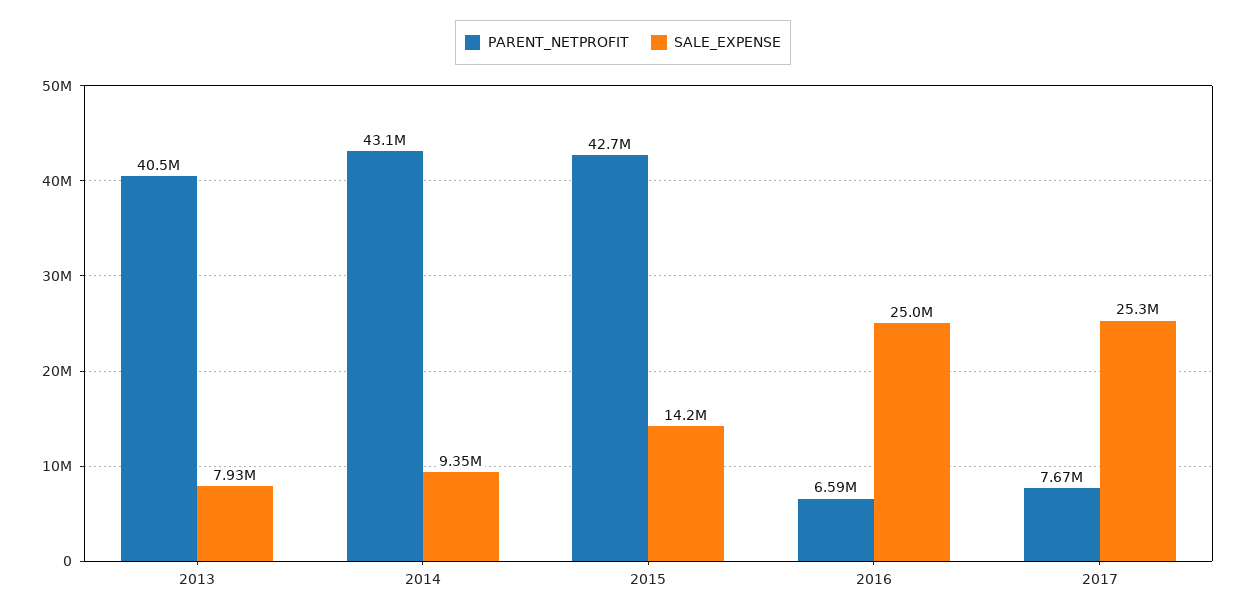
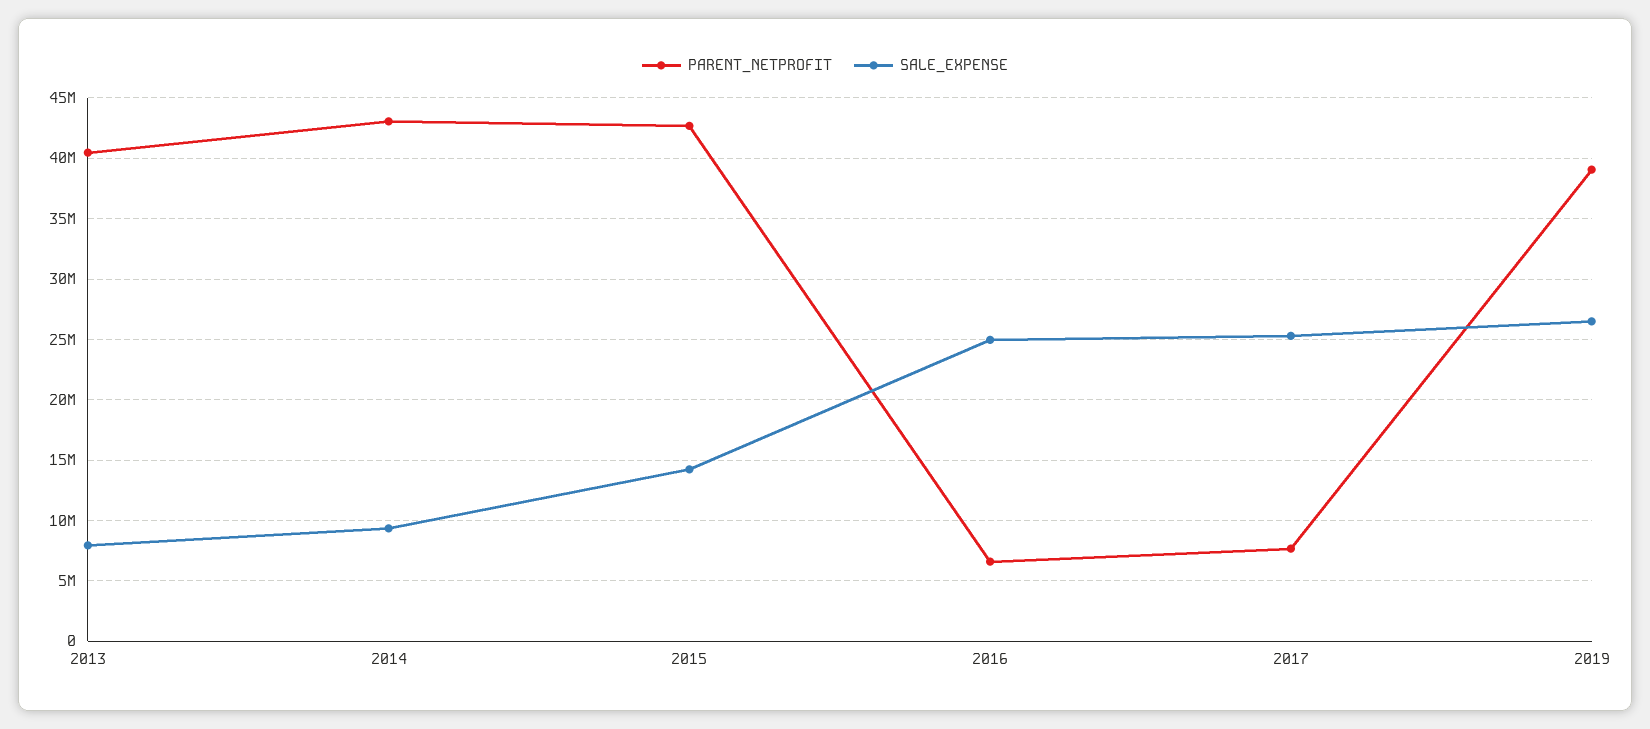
PARENT_NETPROFIT, 2019: none -> 39000000
SALE_EXPENSE, 2019: none -> 26500000

